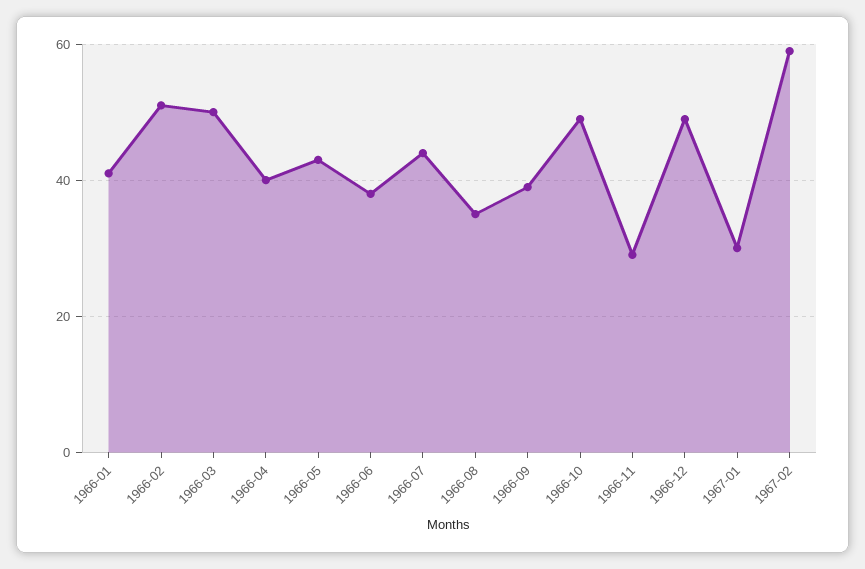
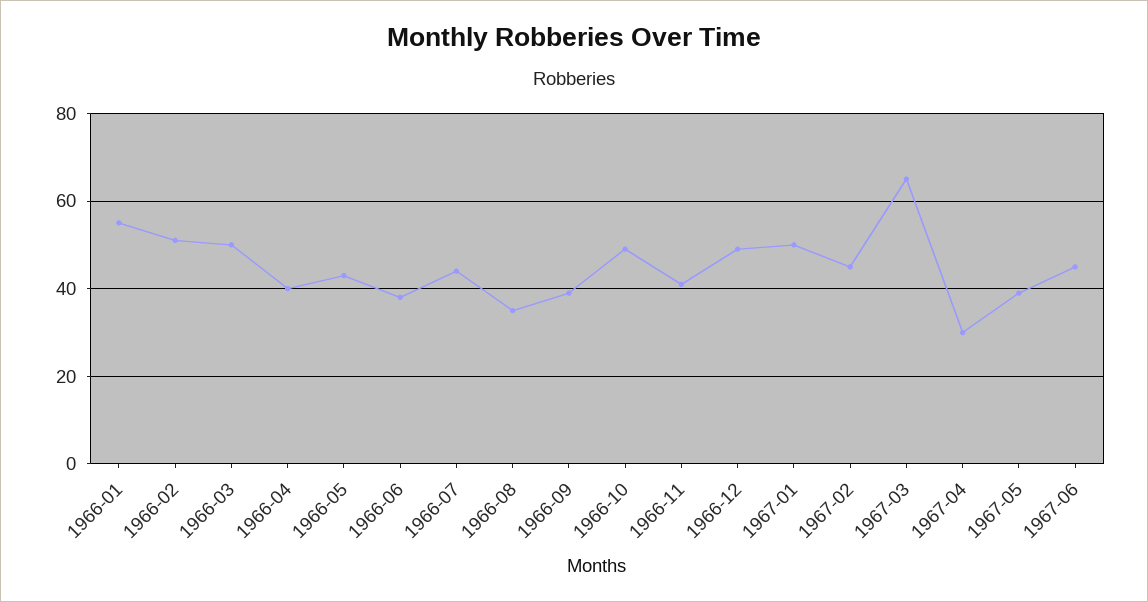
1966-01: 40 -> 55
1966-11: 30 -> 40
1967-01: 30 -> 50
1967-02: 60 -> 45
1967-03: none -> 65
1967-04: none -> 30
1967-05: none -> 40
1967-06: none -> 45

